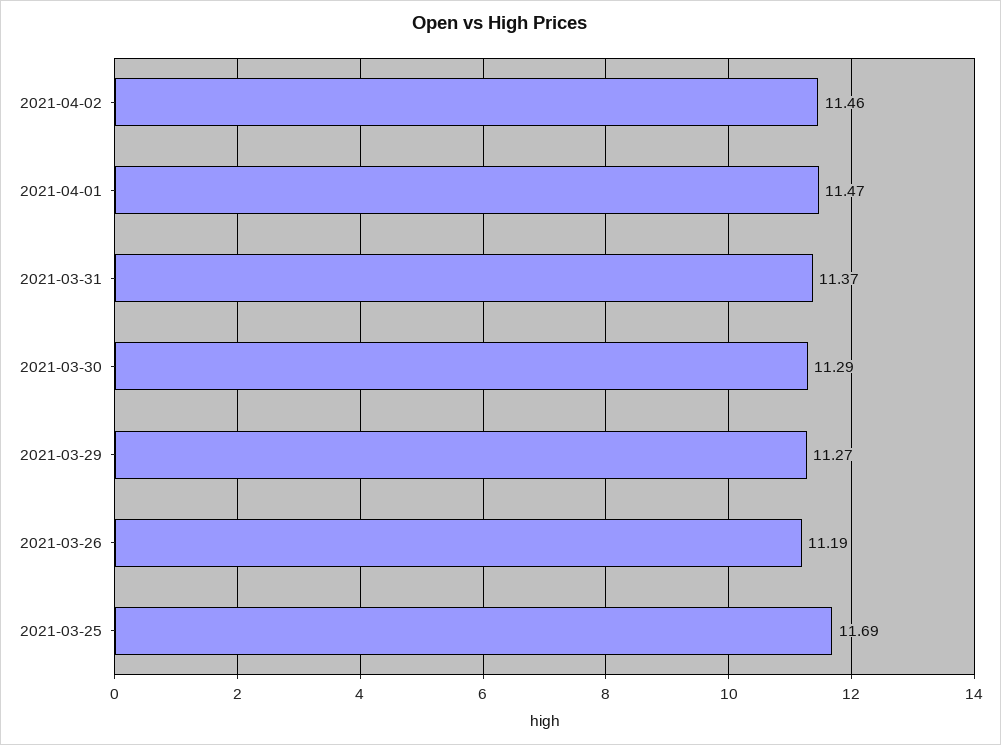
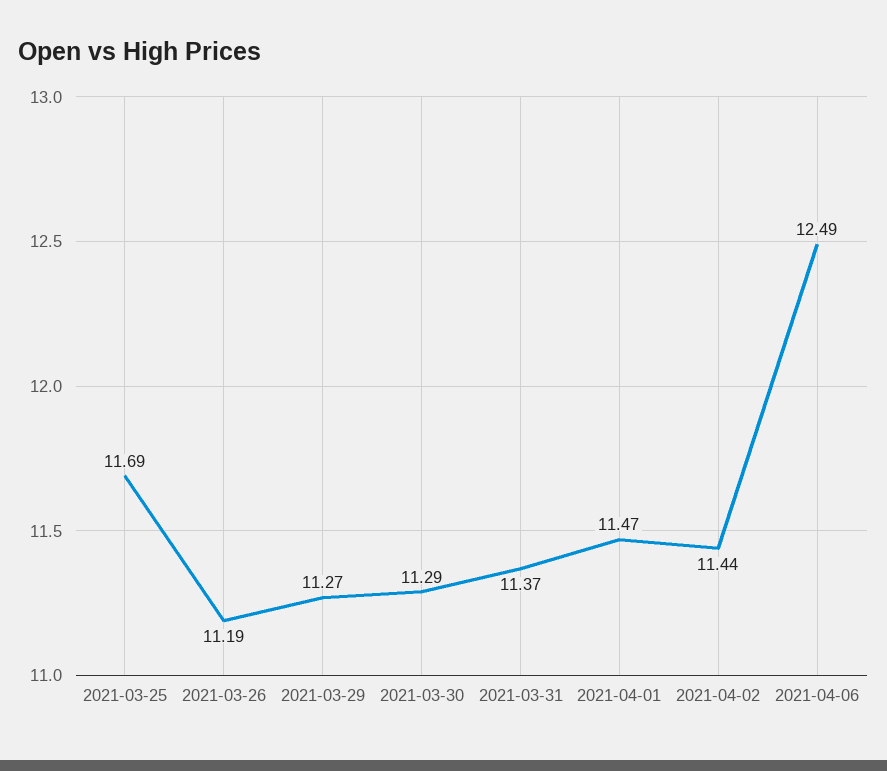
2021-04-02: 11.46 -> 11.44
2021-04-06: none -> 12.49

